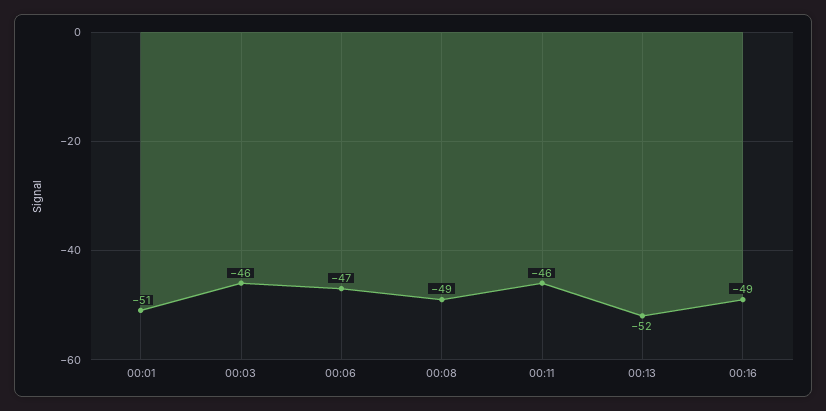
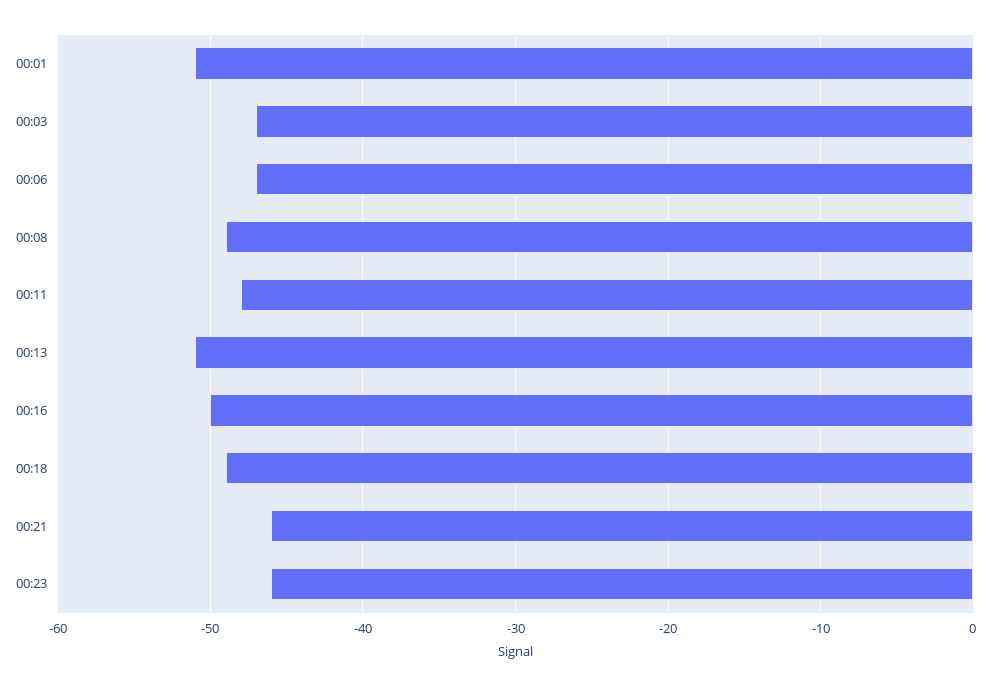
00:03: -46 -> -47
00:11: -46 -> -48
00:13: -52 -> -51
00:16: -49 -> -50
00:18: none -> -49
00:21: none -> -46
00:23: none -> -46

